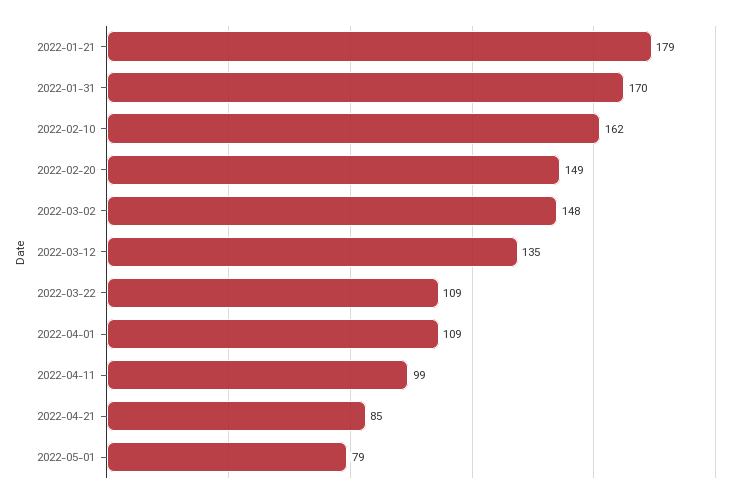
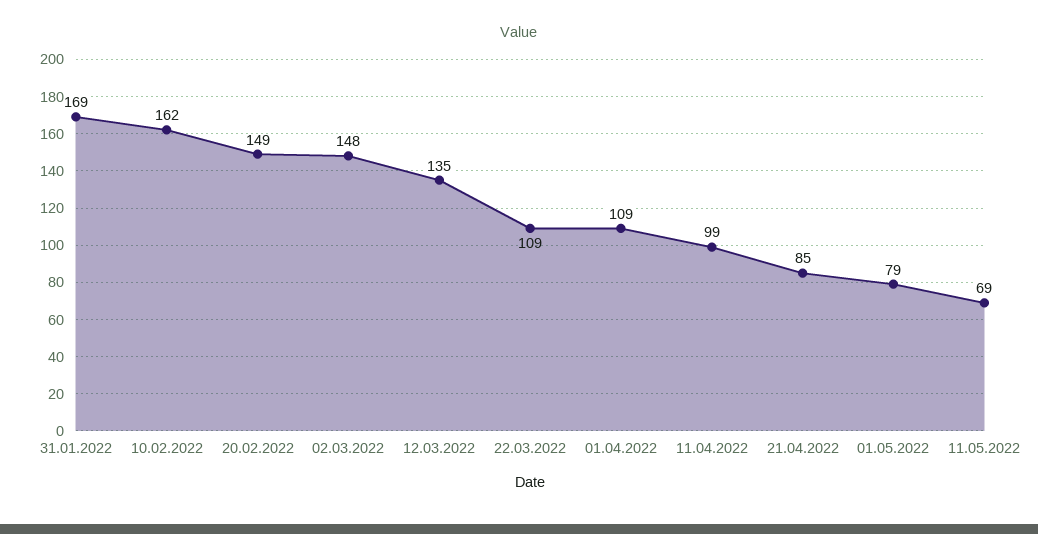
2022-01-21: 179 -> none
2022-01-31: 170 -> 169
11.05.2022: none -> 69

